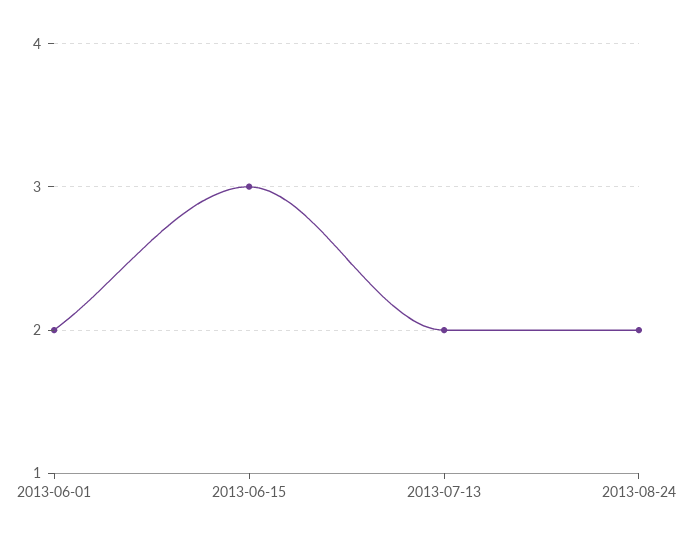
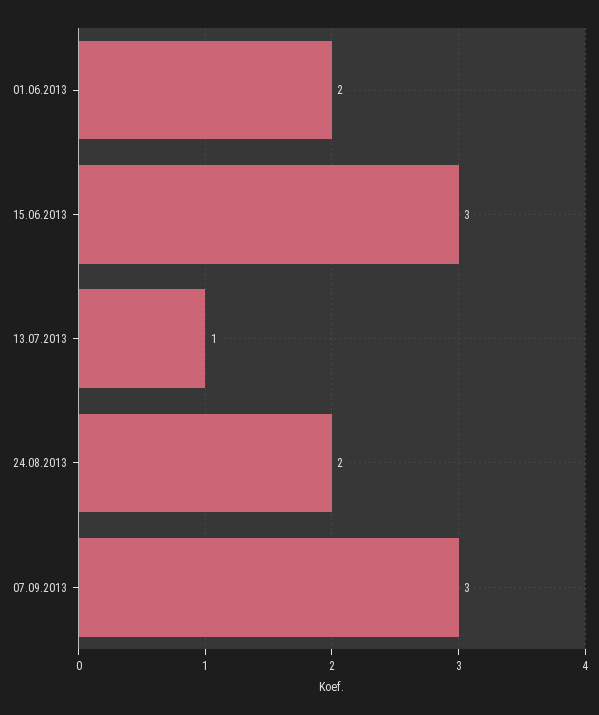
2013-07-13: 2 -> 1
07.09.2013: none -> 3

